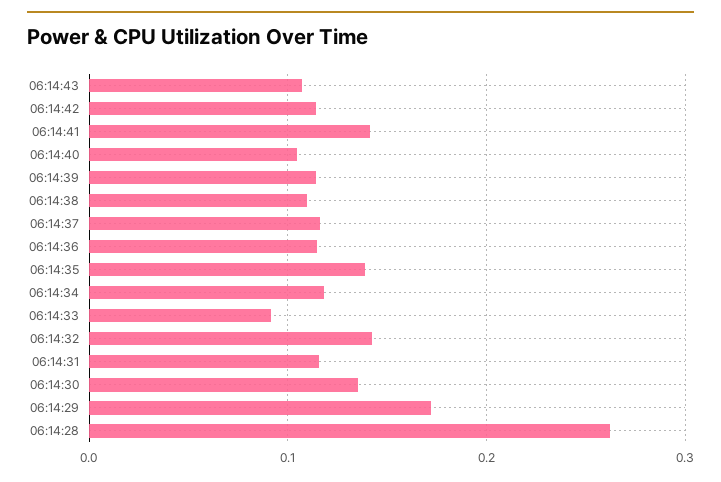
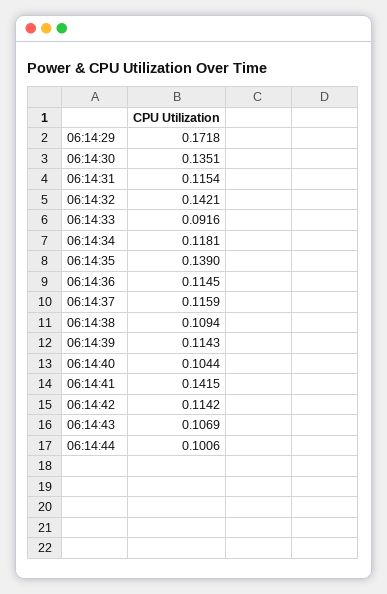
06:14:28: 0.26 -> none
06:14:44: none -> 0.1006

